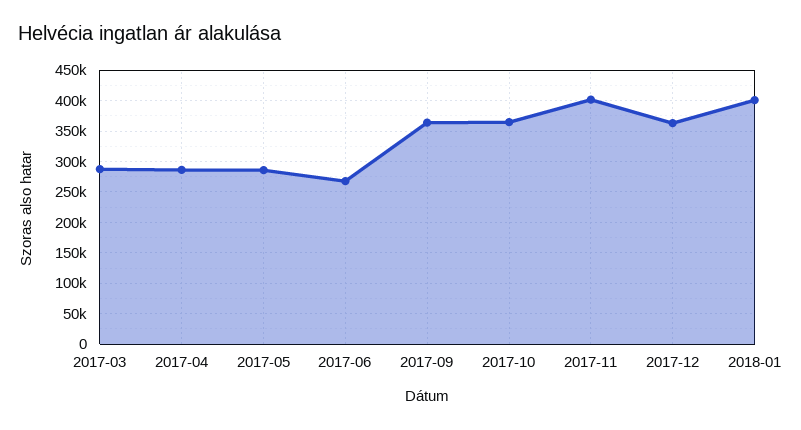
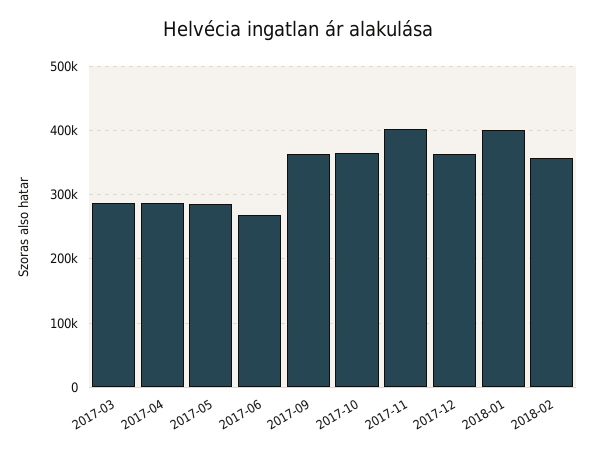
2018-02: none -> 360000

